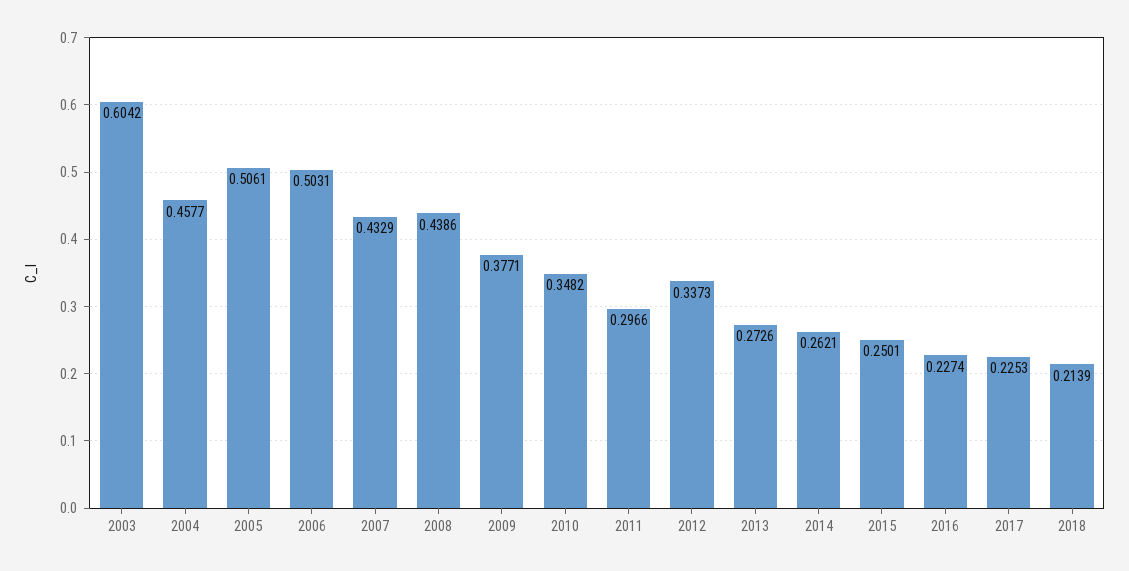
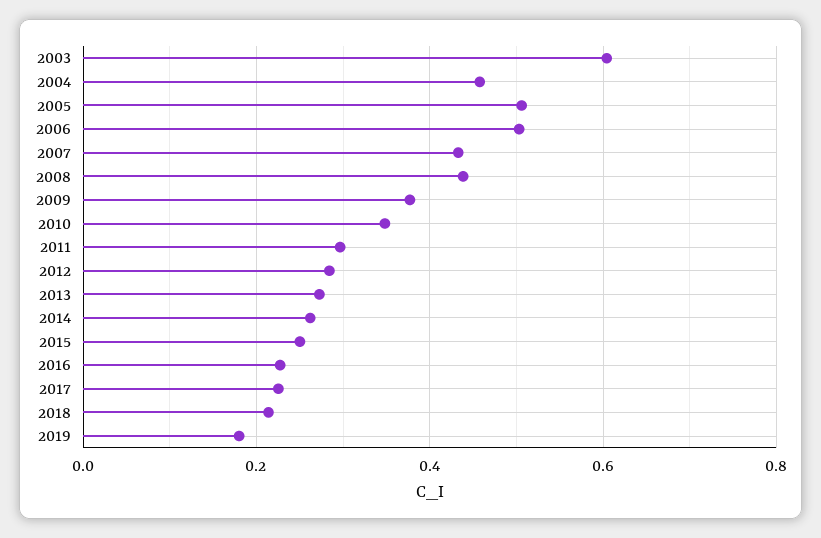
2012: 0.3373 -> 0.28
2019: none -> 0.18

